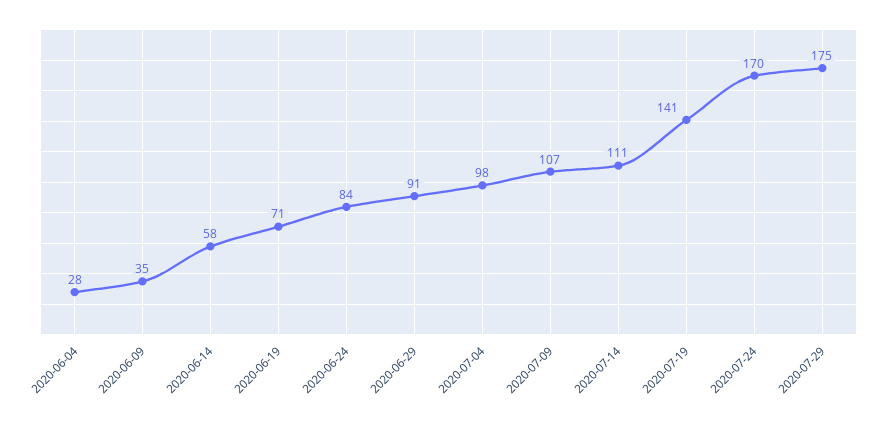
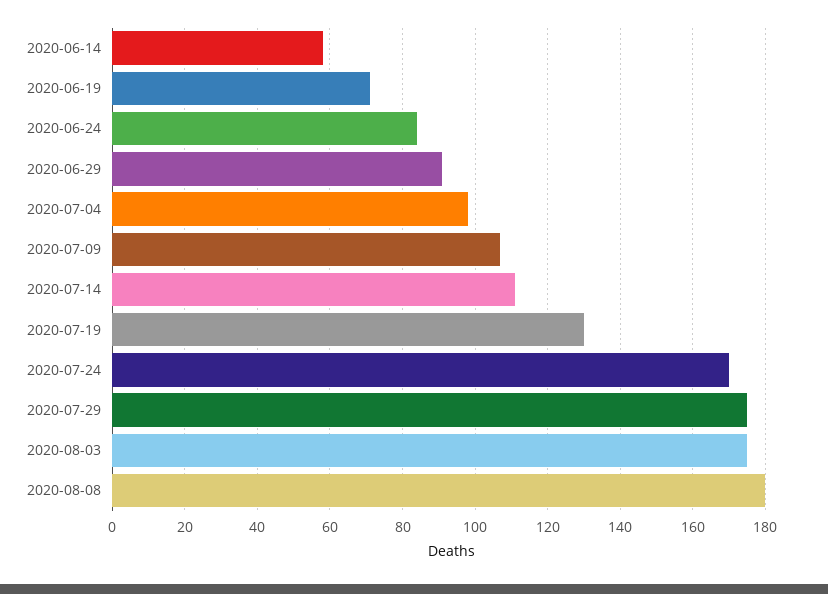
2020-06-04: 28 -> none
2020-06-09: 35 -> none
2020-07-19: 141 -> 130
2020-08-03: none -> 175
2020-08-08: none -> 180

